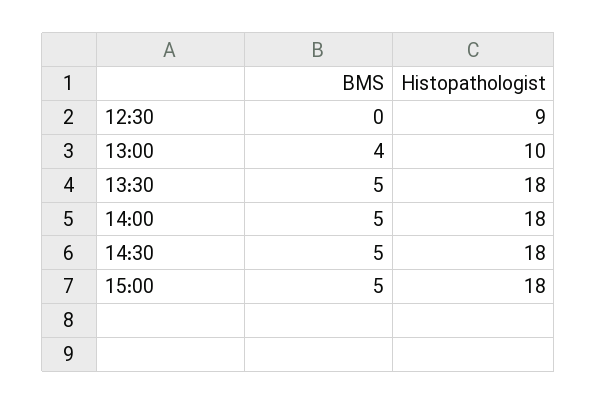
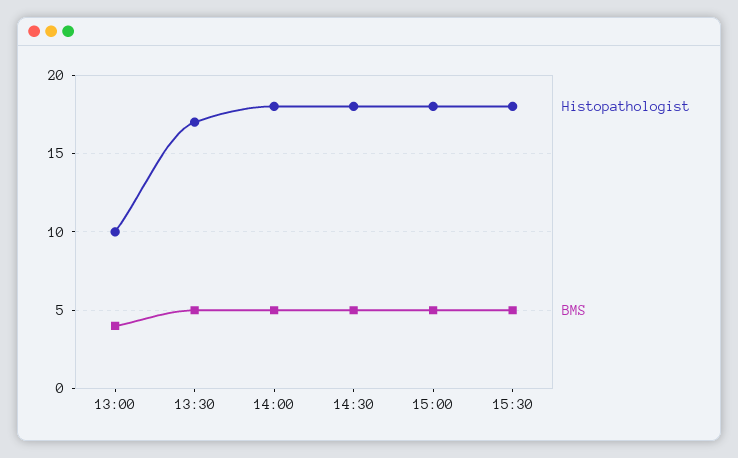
BMS, 12:30: 0 -> none
Histopathologist, 12:30: 9 -> none
Histopathologist, 13:30: 18 -> 17
Histopathologist, 15:30: none -> 18
BMS, 15:30: none -> 5

